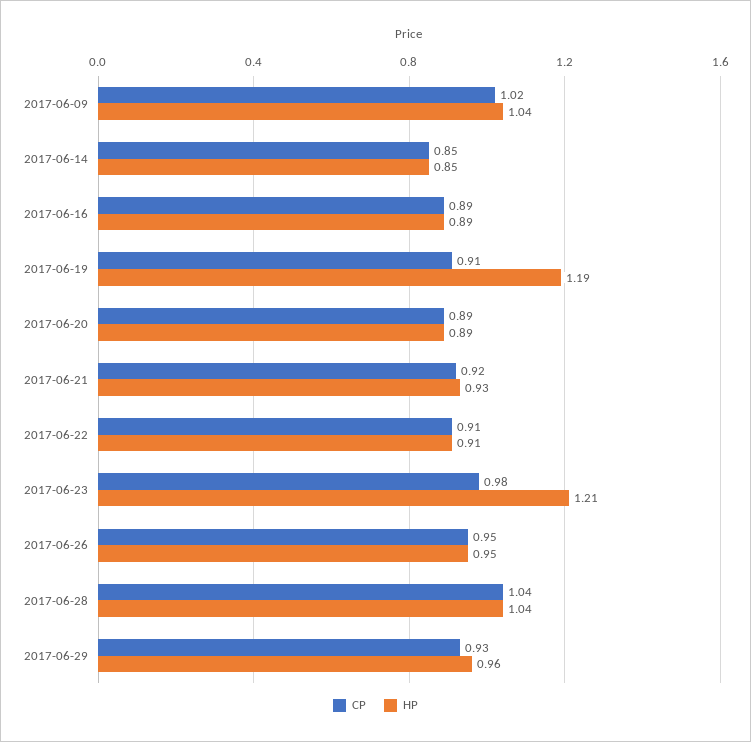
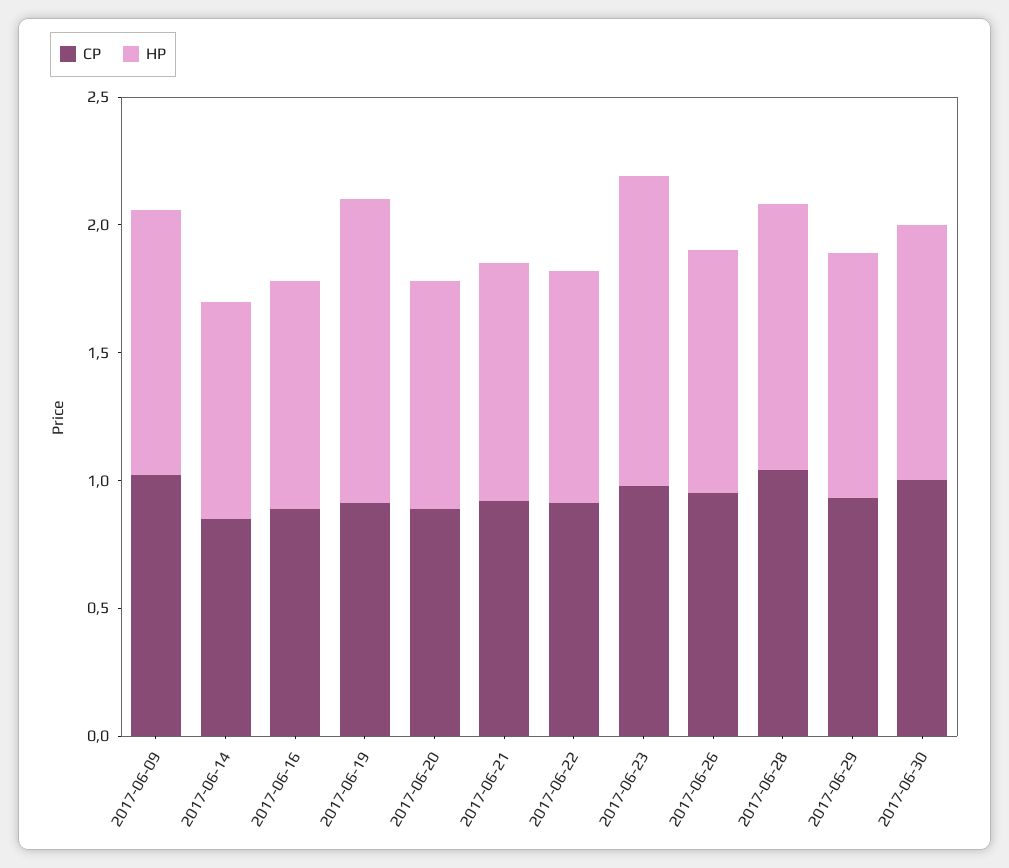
CP, 2017-06-30: none -> 1
HP, 2017-06-30: none -> 1

